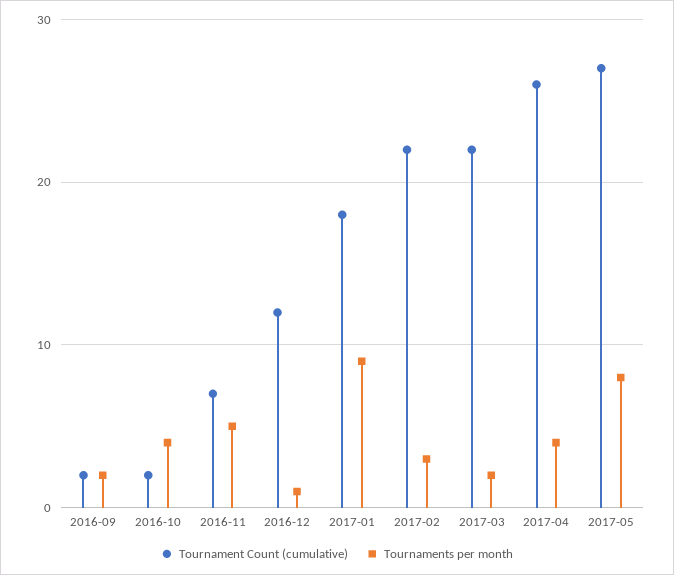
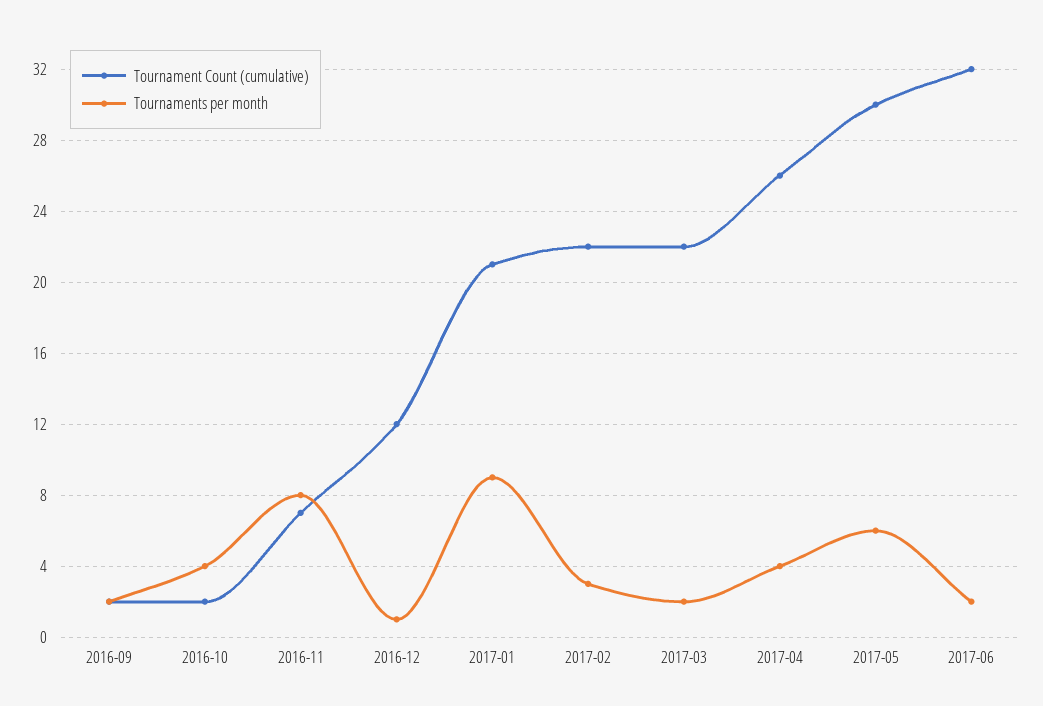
Tournaments per month, 2016-11: 5 -> 8
Tournament Count (cumulative), 2017-01: 18 -> 21
Tournament Count (cumulative), 2017-05: 27 -> 30
Tournaments per month, 2017-05: 8 -> 6
Tournament Count (cumulative), 2017-06: none -> 32
Tournaments per month, 2017-06: none -> 2

